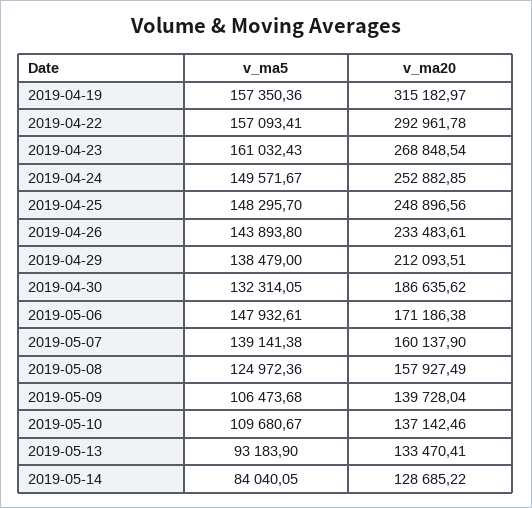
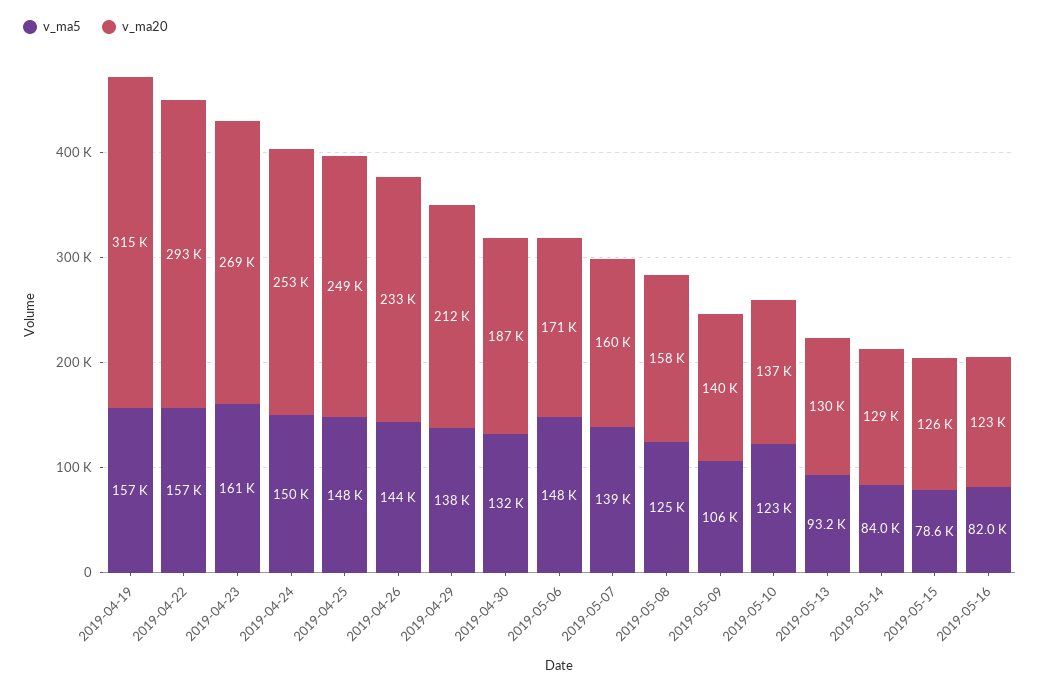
v_ma5, 2019-05-10: 109680.67 -> 123000
v_ma20, 2019-05-13: 133470.41 -> 130000
v_ma5, 2019-05-15: none -> 78600
v_ma20, 2019-05-15: none -> 126000
v_ma5, 2019-05-16: none -> 82000
v_ma20, 2019-05-16: none -> 123000

